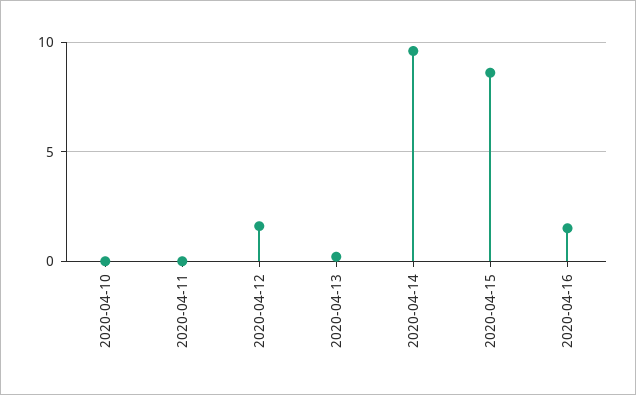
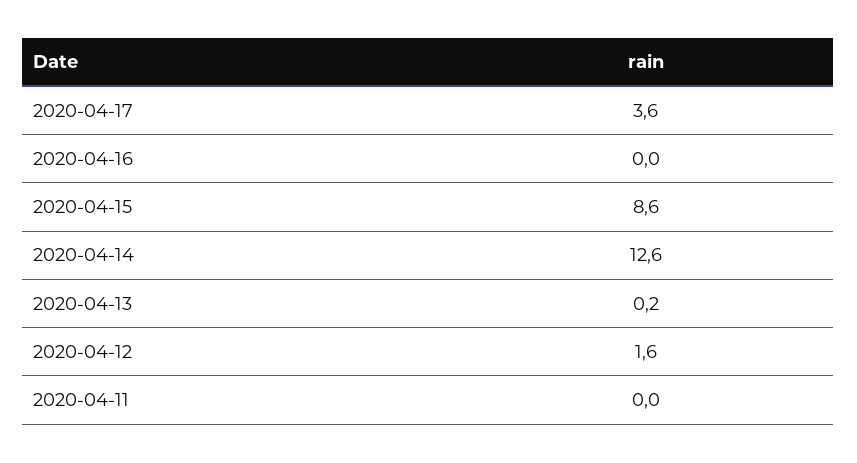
2020-04-10: 0 -> none
2020-04-14: 9.5 -> 12.6
2020-04-16: 1.5 -> 0
2020-04-17: none -> 3.6

